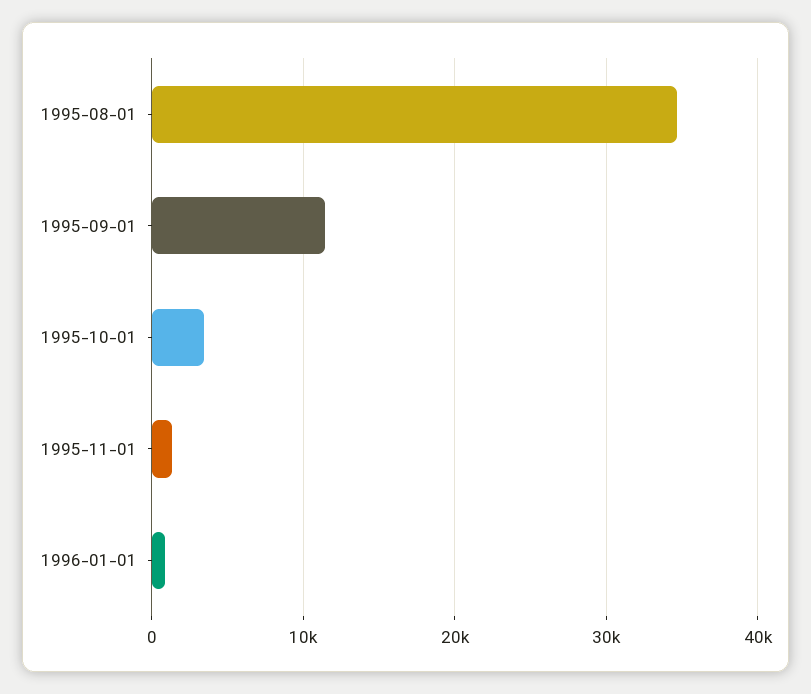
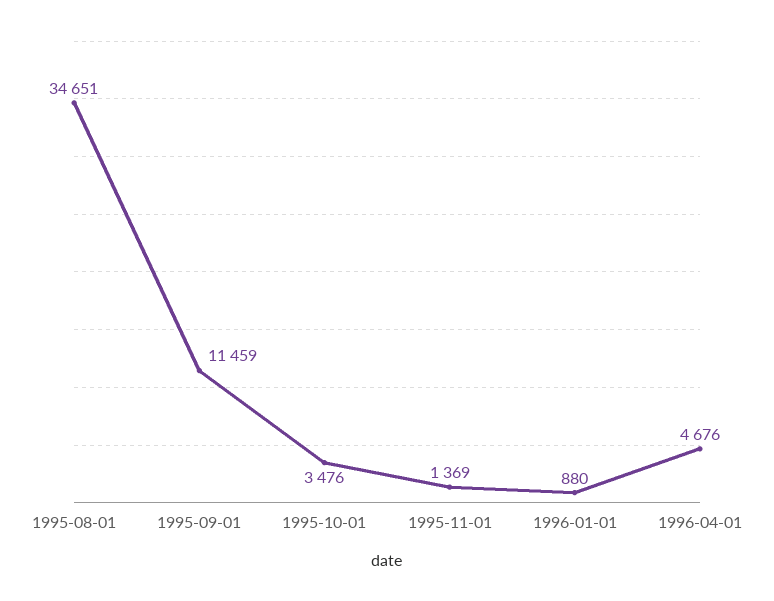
1996-04-01: none -> 4676

